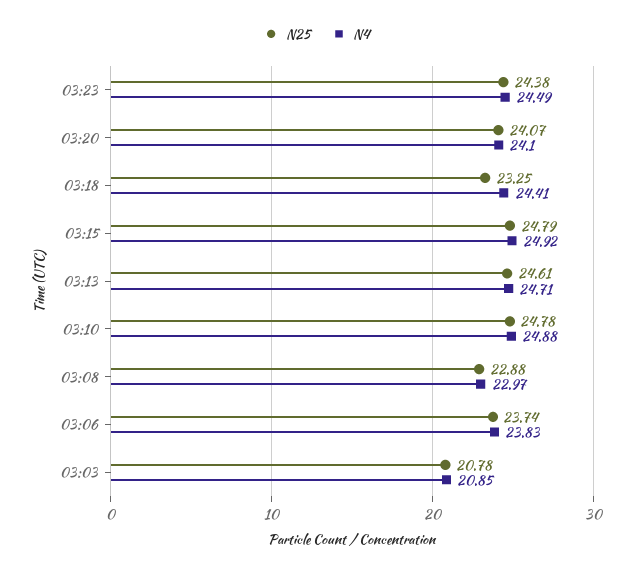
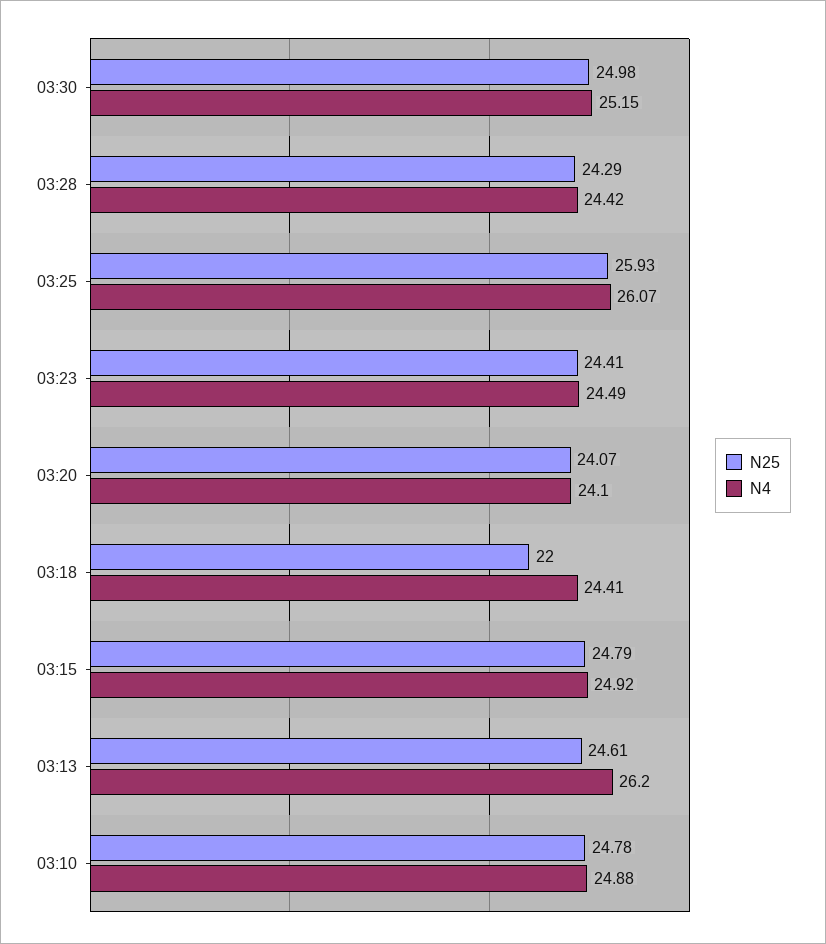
N25, 03:23: 24.38 -> 24.41
N25, 03:18: 23.25 -> 22
N4, 03:13: 24.71 -> 26.2
N25, 03:08: 22.88 -> none
N4, 03:08: 22.97 -> none
N25, 03:06: 23.74 -> none
N4, 03:06: 23.83 -> none
N25, 03:03: 20.78 -> none
N4, 03:03: 20.85 -> none
N25, 03:30: none -> 24.98
N4, 03:30: none -> 25.15
N25, 03:28: none -> 24.29
N4, 03:28: none -> 24.42
N25, 03:25: none -> 25.93
N4, 03:25: none -> 26.07

